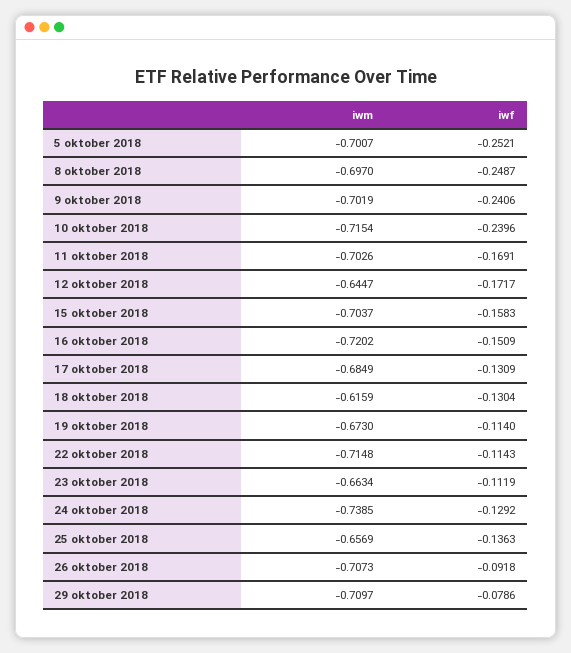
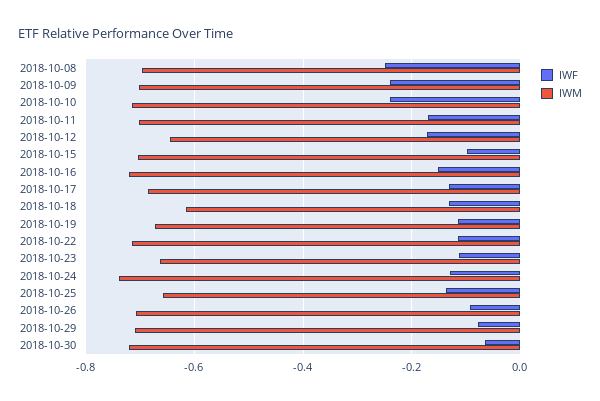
iwm, 5 oktober 2018: -0.7007 -> none
iwf, 5 oktober 2018: -0.2521 -> none
iwf, 15 oktober 2018: -0.1583 -> -0.1
iwf, 2018-10-30: none -> -0.06
iwm, 2018-10-30: none -> -0.72

